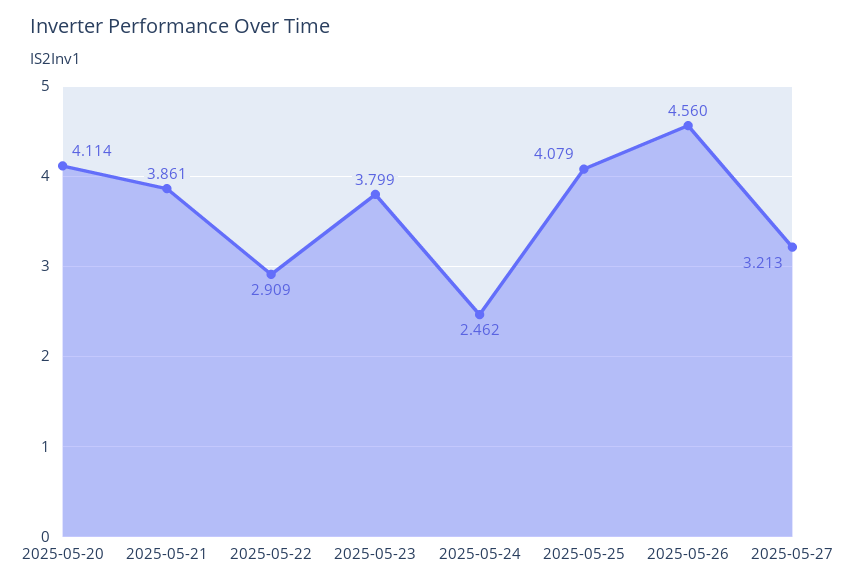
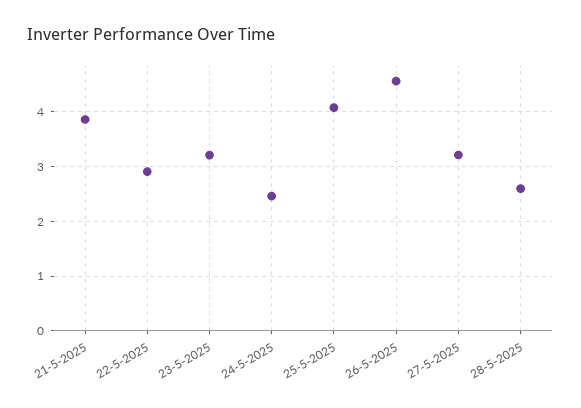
2025-05-20: 4.114 -> none
2025-05-23: 3.799 -> 3.2
28-5-2025: none -> 2.6

